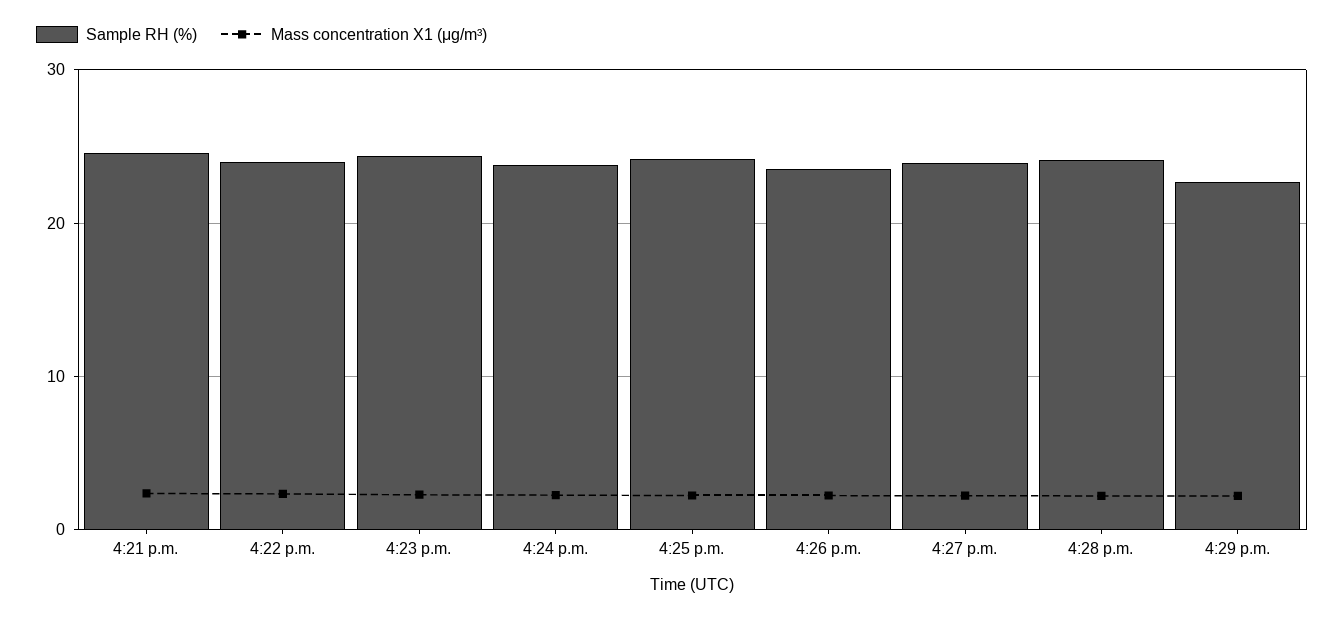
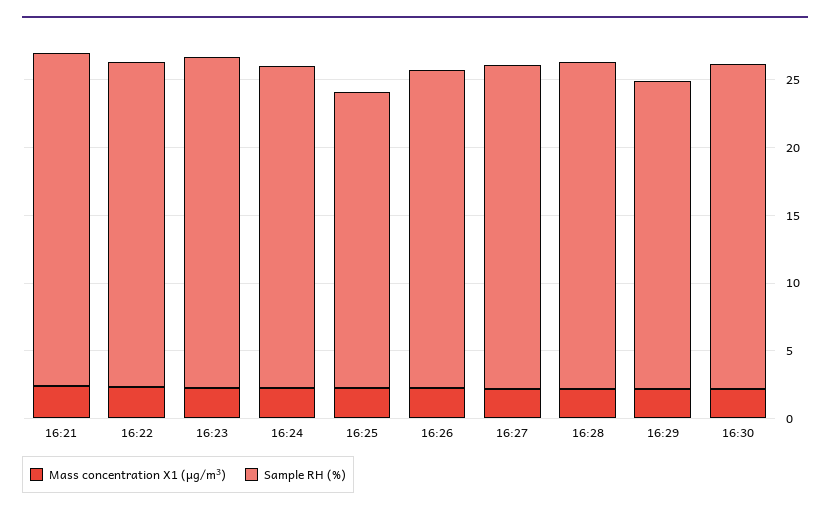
Sample RH (%), 4:25 p.m.: 24 -> 22
Mass concentration X1 (μg/m³), 16:30: none -> 2
Sample RH (%), 16:30: none -> 24

